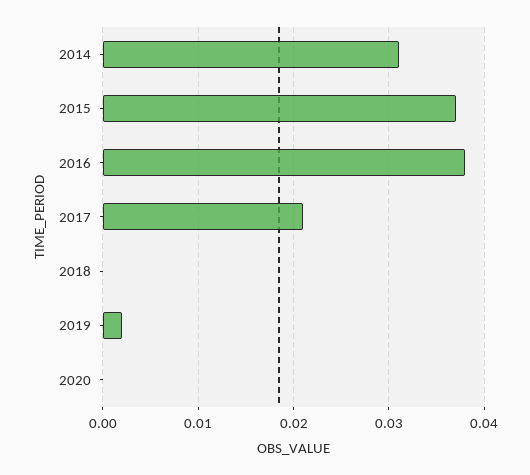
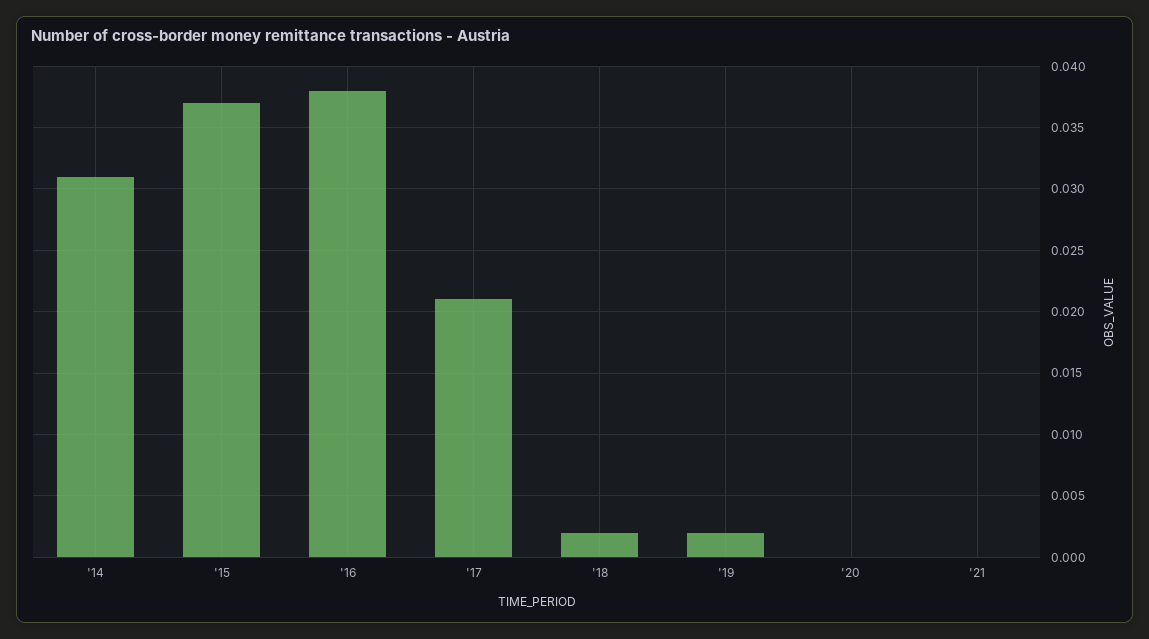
2018: 0 -> 0.002
'21: none -> 0

